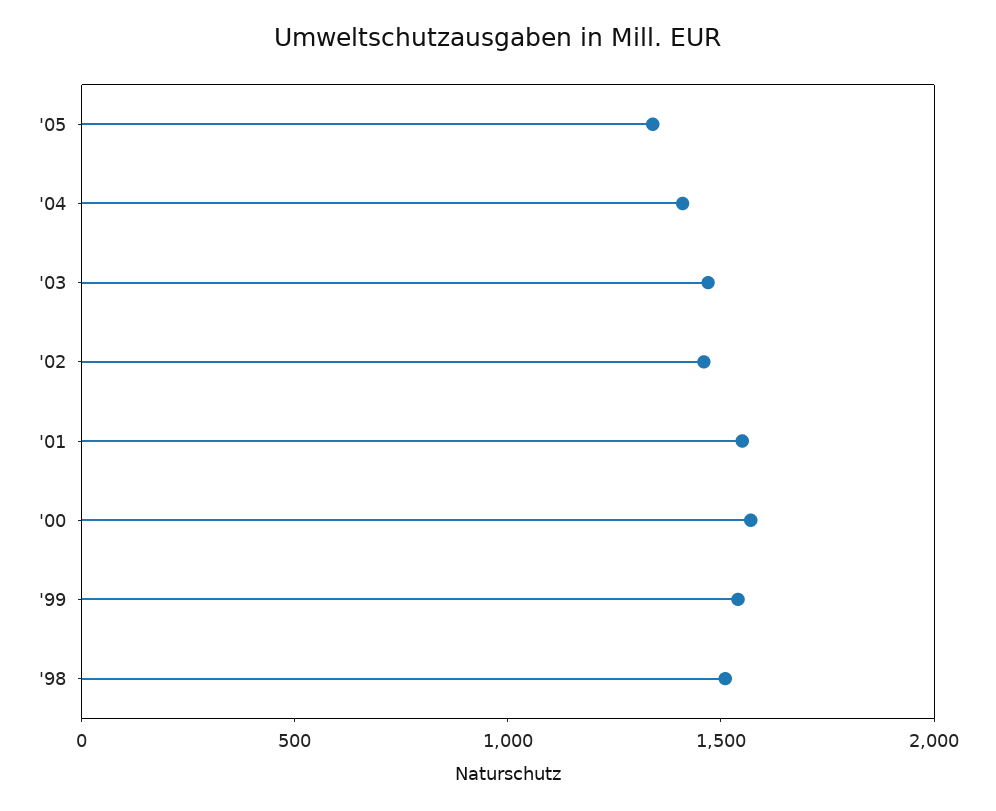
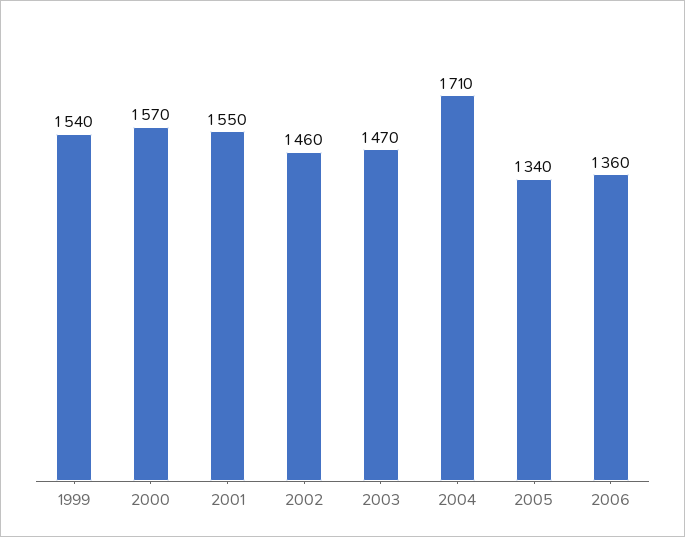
'04: 1400 -> 1710
'98: 1500 -> none
2006: none -> 1360

